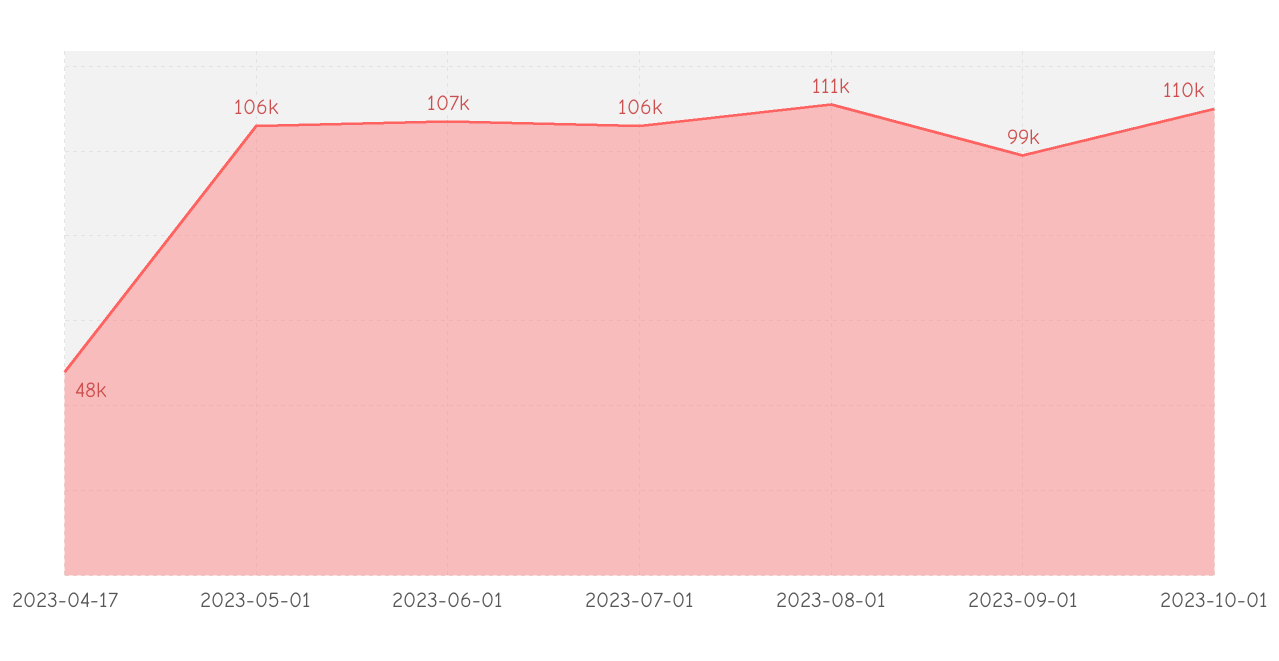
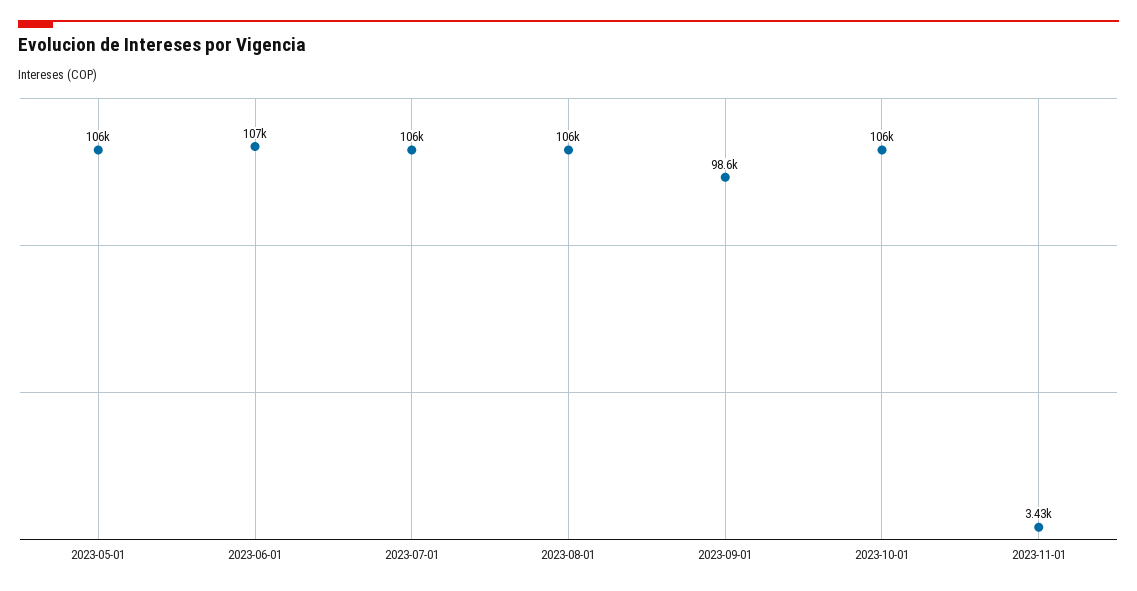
2023-04-17: 48000 -> none
2023-08-01: 111000 -> 106000
2023-10-01: 110000 -> 106000
2023-11-01: none -> 3430

